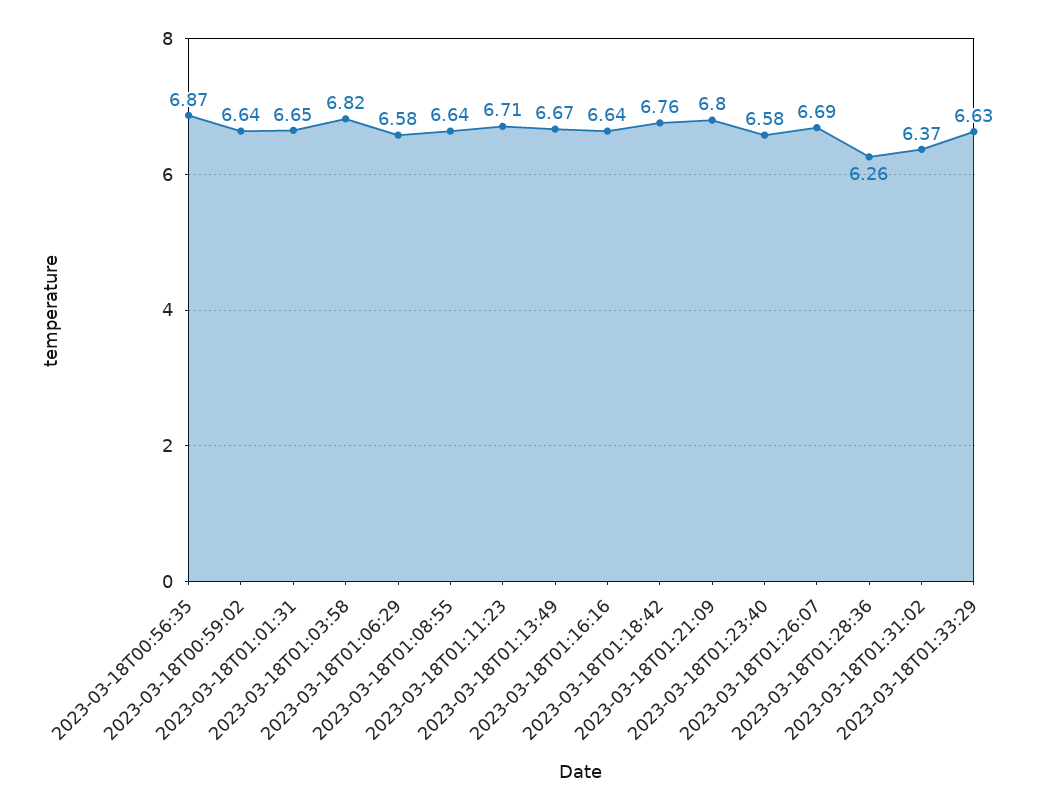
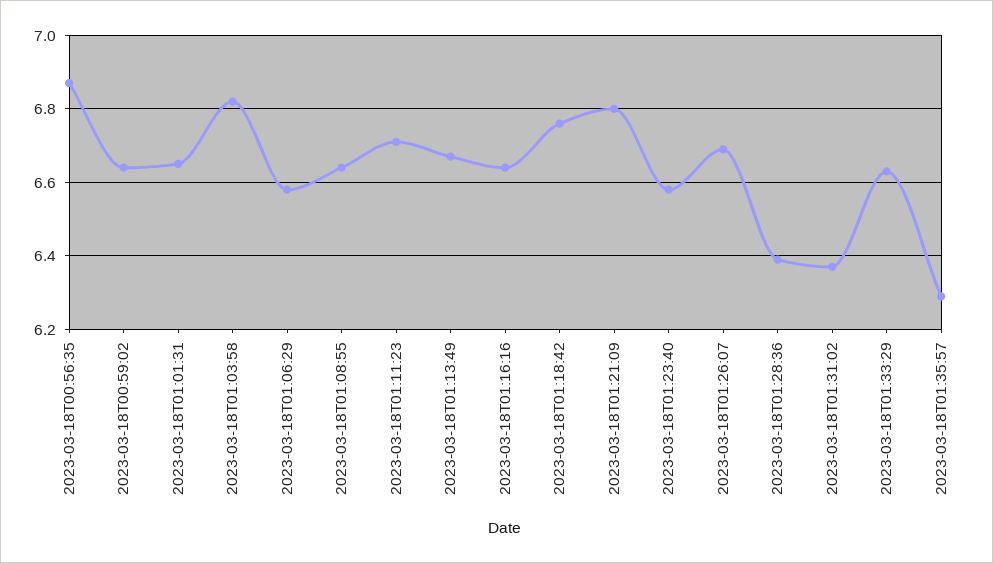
2023-03-18T01:28:36: 6.26 -> 6.4
2023-03-18T01:35:57: none -> 6.3

